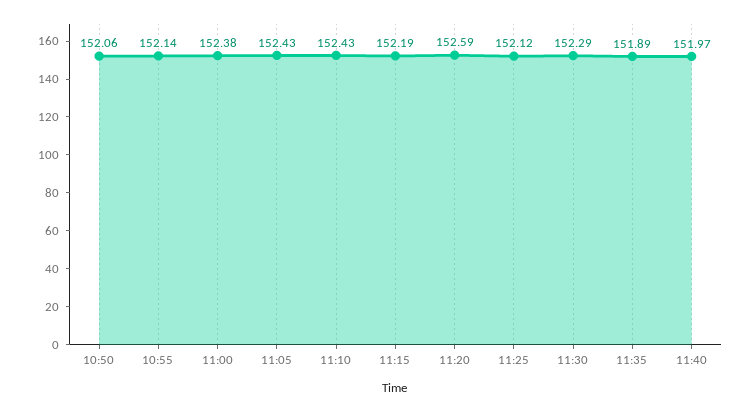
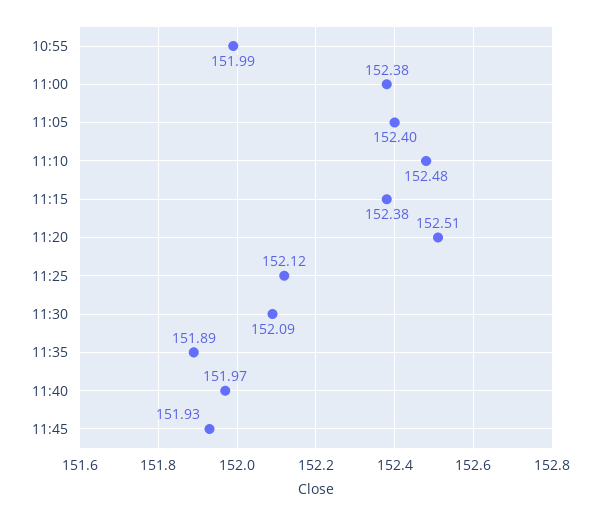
10:50: 152.06 -> none
10:55: 152.14 -> 151.99
11:05: 152.43 -> 152.4
11:10: 152.43 -> 152.48
11:15: 152.19 -> 152.38
11:20: 152.59 -> 152.51
11:30: 152.29 -> 152.09
11:45: none -> 151.93

